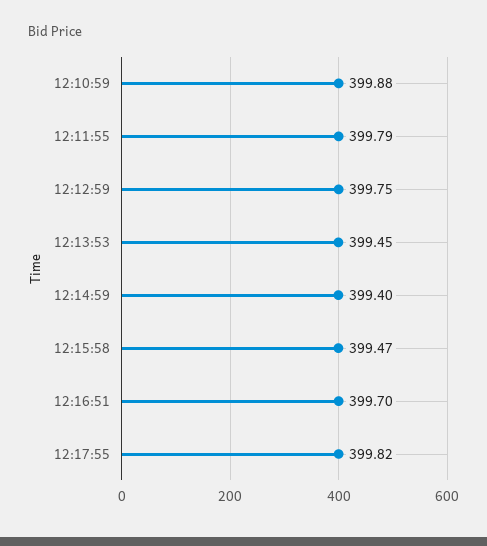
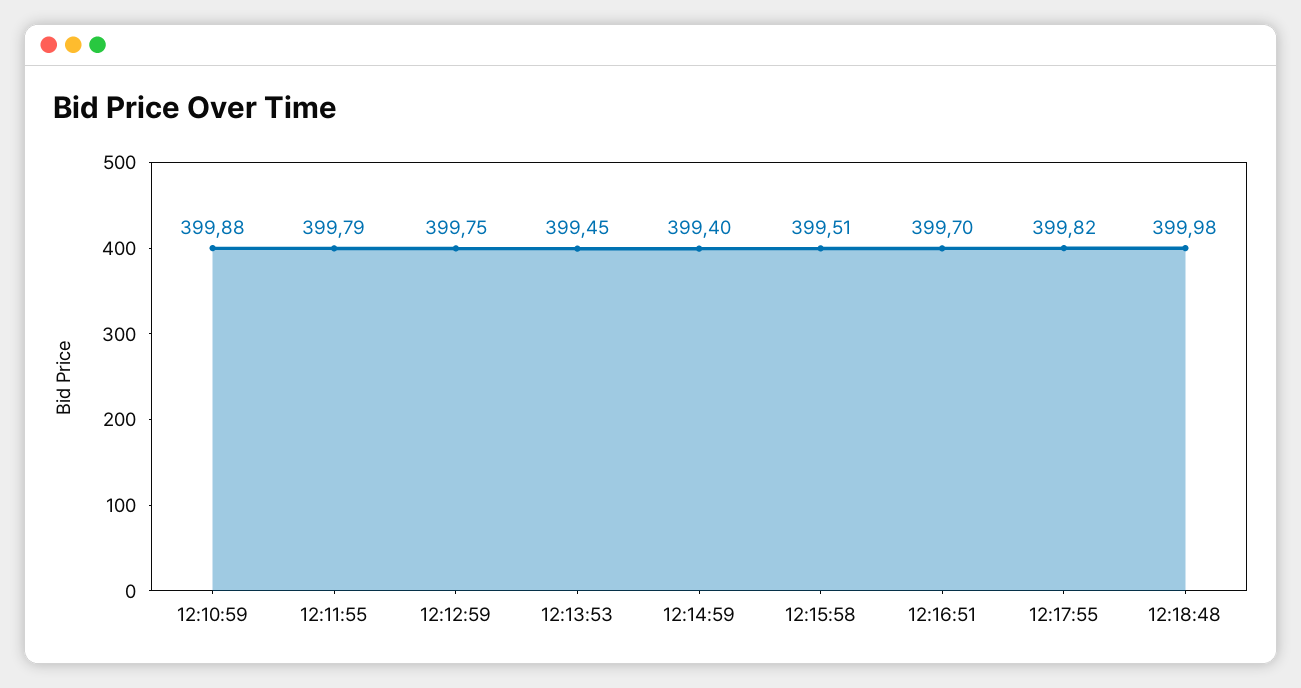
12:15:58: 399.47 -> 399.51
12:18:48: none -> 399.98

